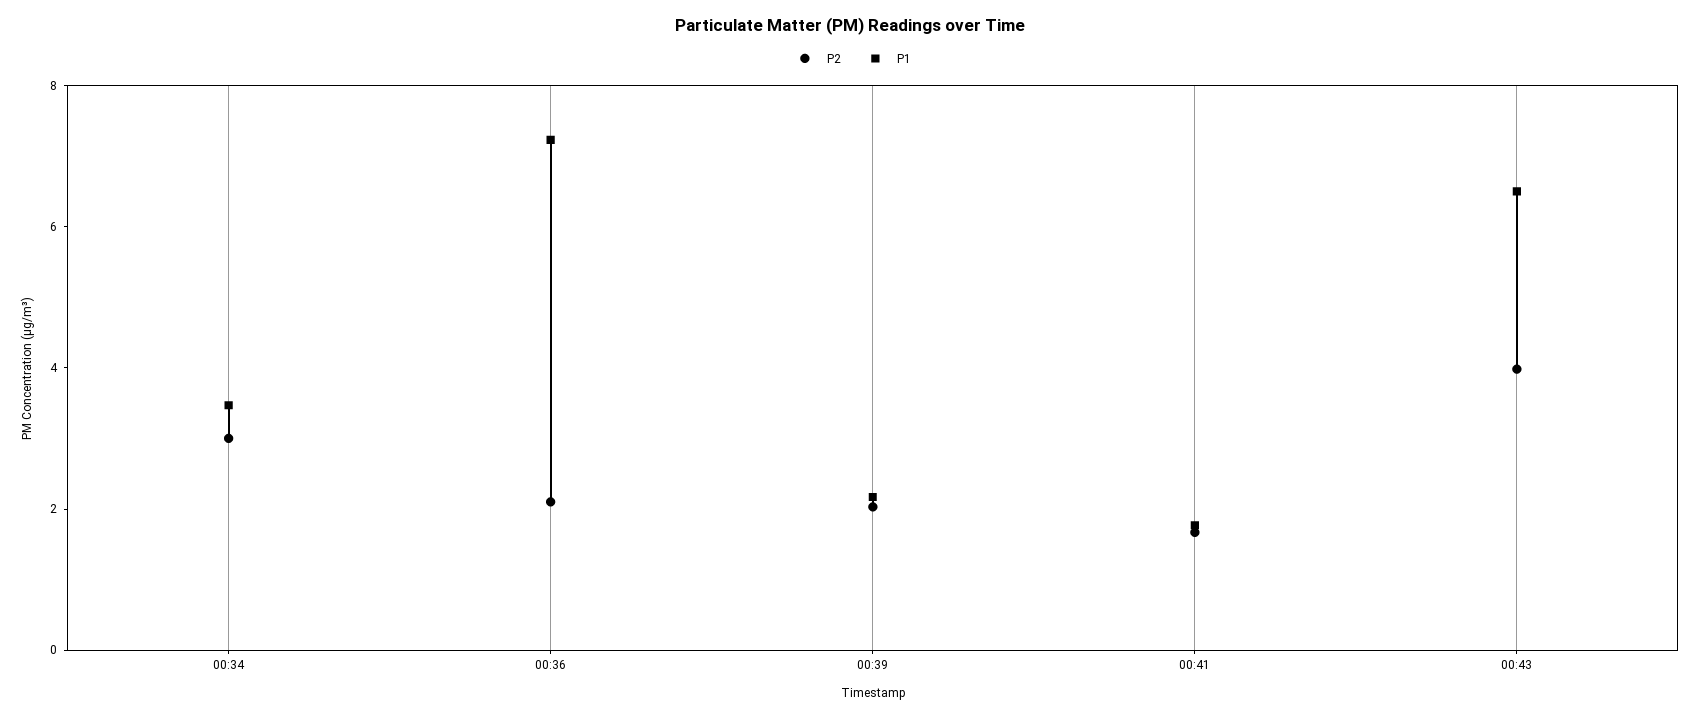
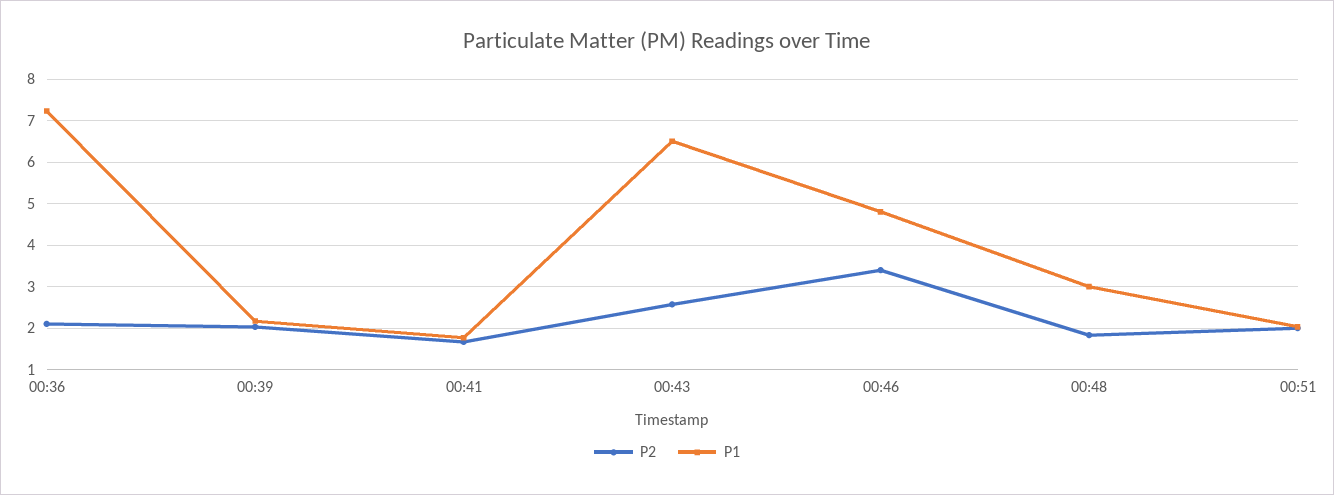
P2, 00:34: 3 -> none
P1, 00:34: 3.5 -> none
P2, 00:43: 4 -> 2.6
P2, 00:46: none -> 3.4
P1, 00:46: none -> 4.8
P2, 00:48: none -> 1.8
P1, 00:48: none -> 3
P2, 00:51: none -> 2
P1, 00:51: none -> 2

